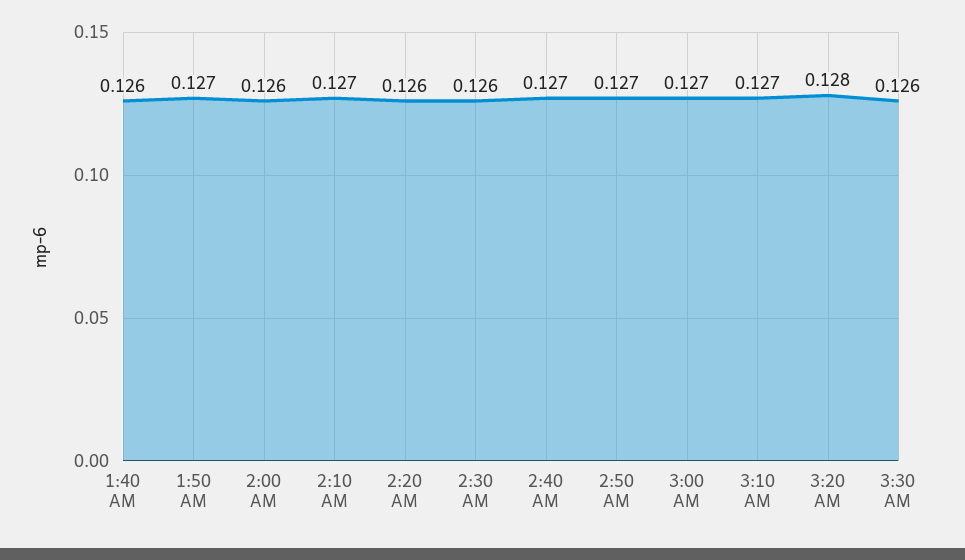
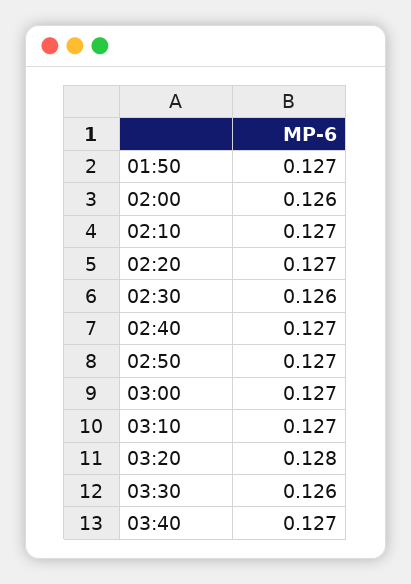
1:40 AM: 0.126 -> none
2:20 AM: 0.126 -> 0.127
03:40: none -> 0.127

